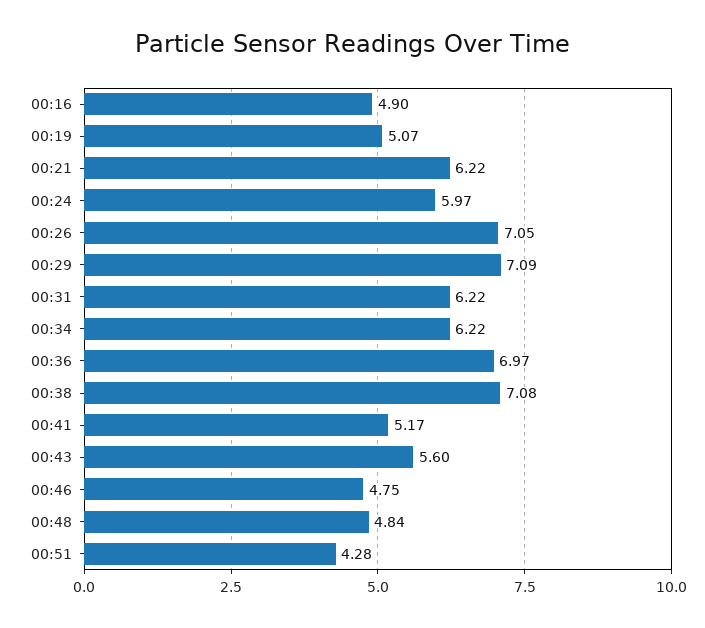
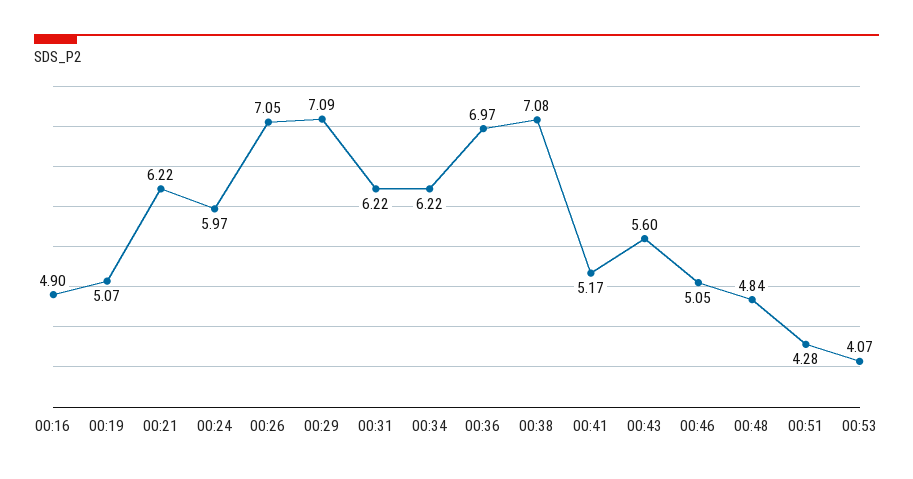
00:46: 4.75 -> 5.05
00:53: none -> 4.07

